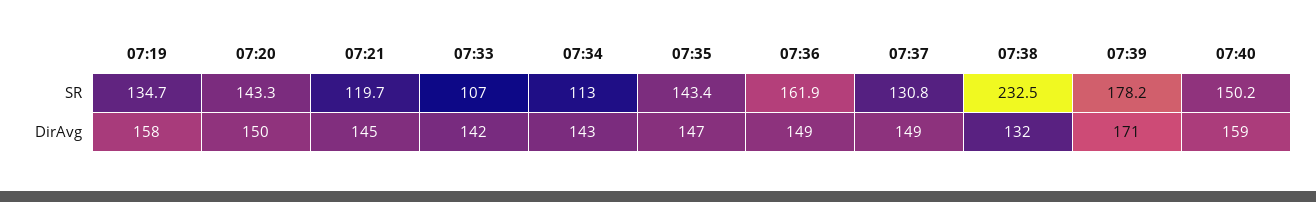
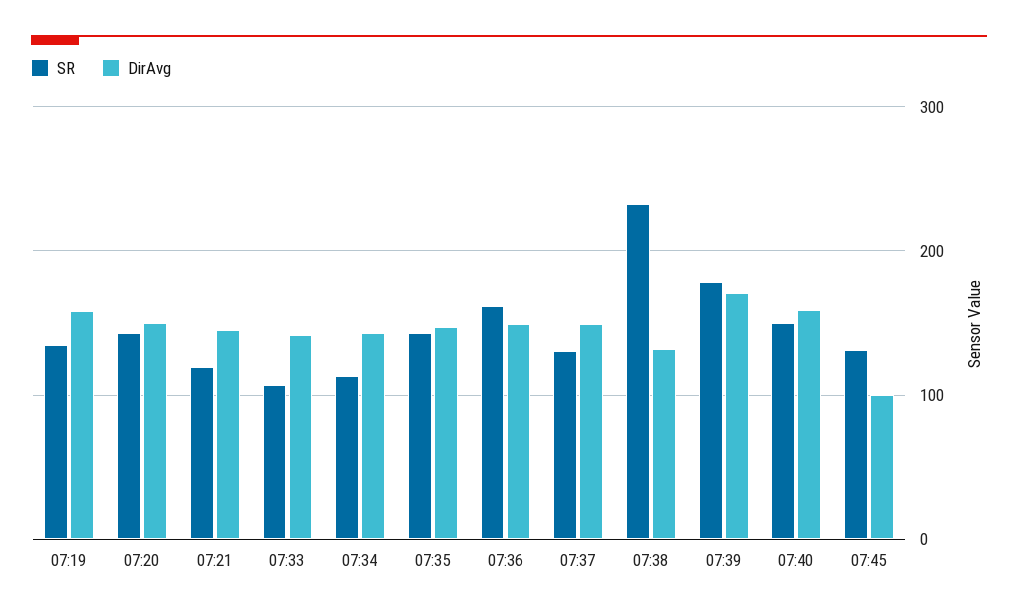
SR, 07:45: none -> 130
DirAvg, 07:45: none -> 100

